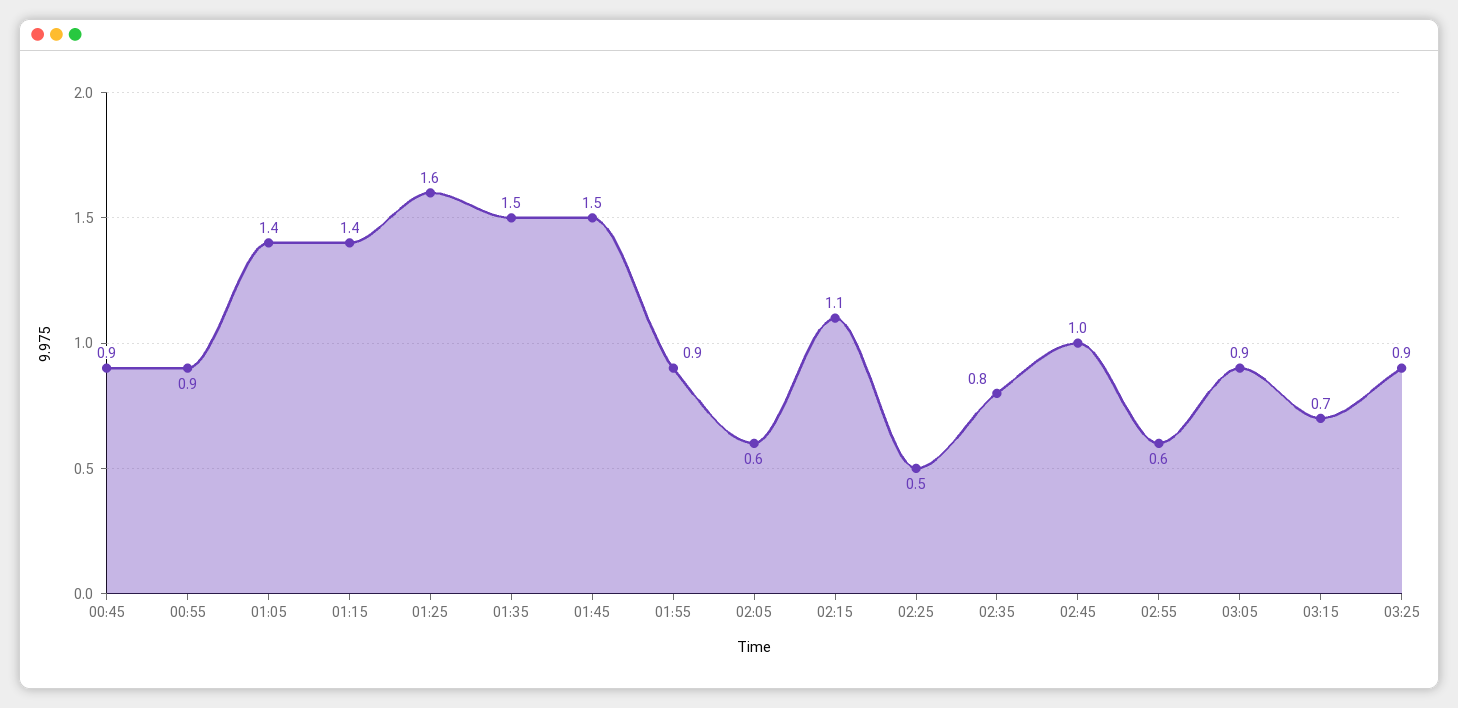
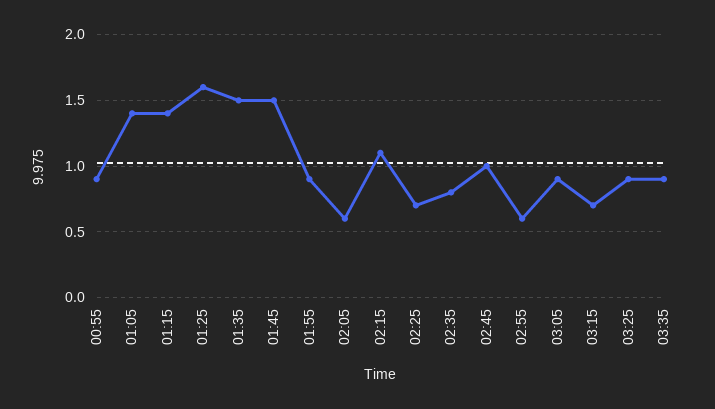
00:45: 0.9 -> none
02:25: 0.5 -> 0.7
03:35: none -> 0.9

